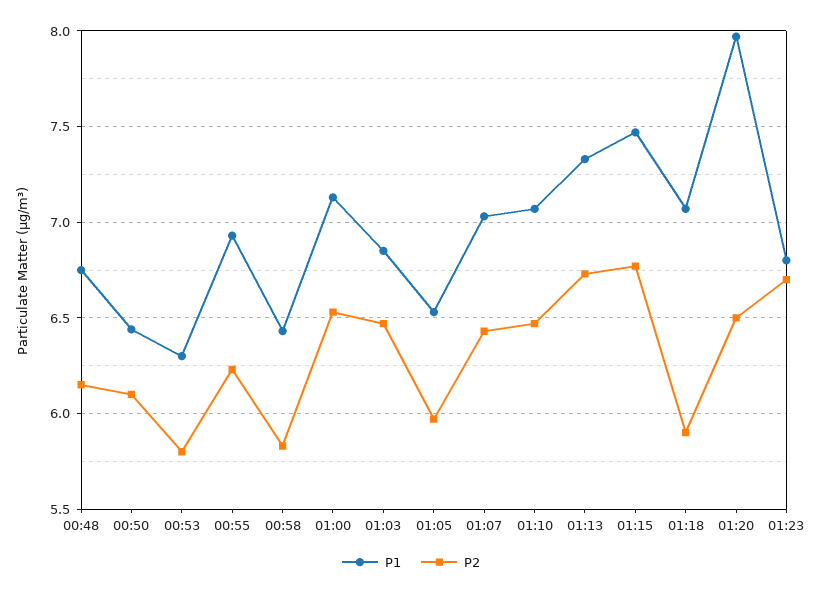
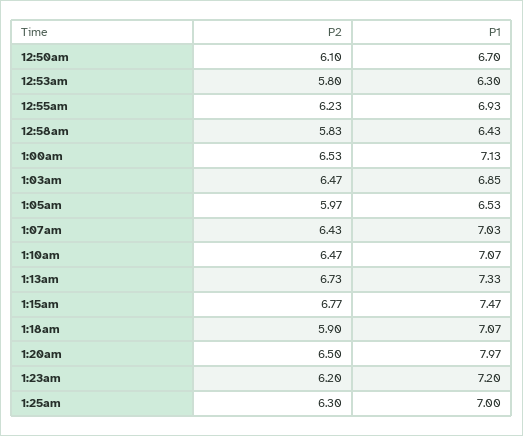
P1, 00:48: 6.75 -> none
P2, 00:48: 6.15 -> none
P1, 00:50: 6.45 -> 6.7
P1, 01:23: 6.8 -> 7.2
P2, 01:23: 6.7 -> 6.2
P2, 1:25am: none -> 6.3
P1, 1:25am: none -> 7

